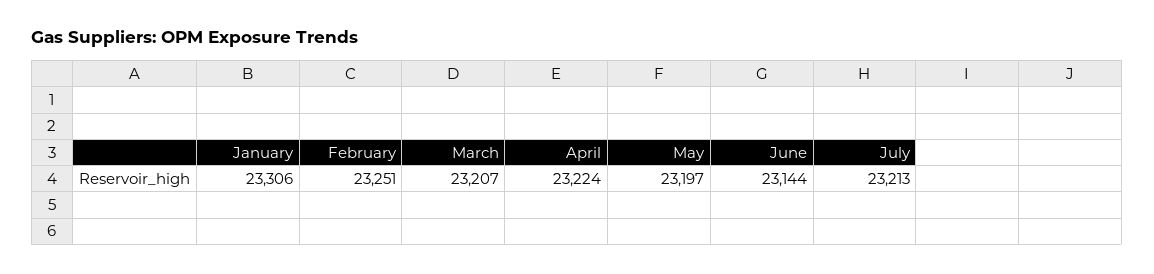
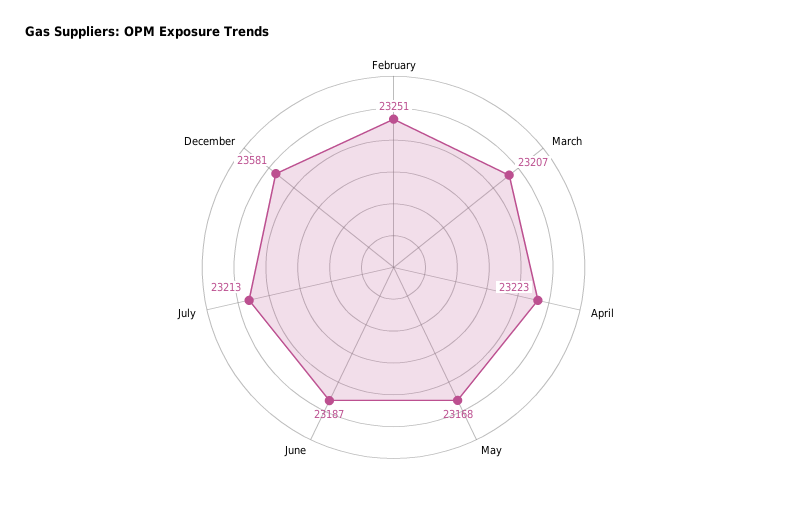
January: 23306 -> none
April: 23224 -> 23223
May: 23197 -> 23168
June: 23144 -> 23187
December: none -> 23581

